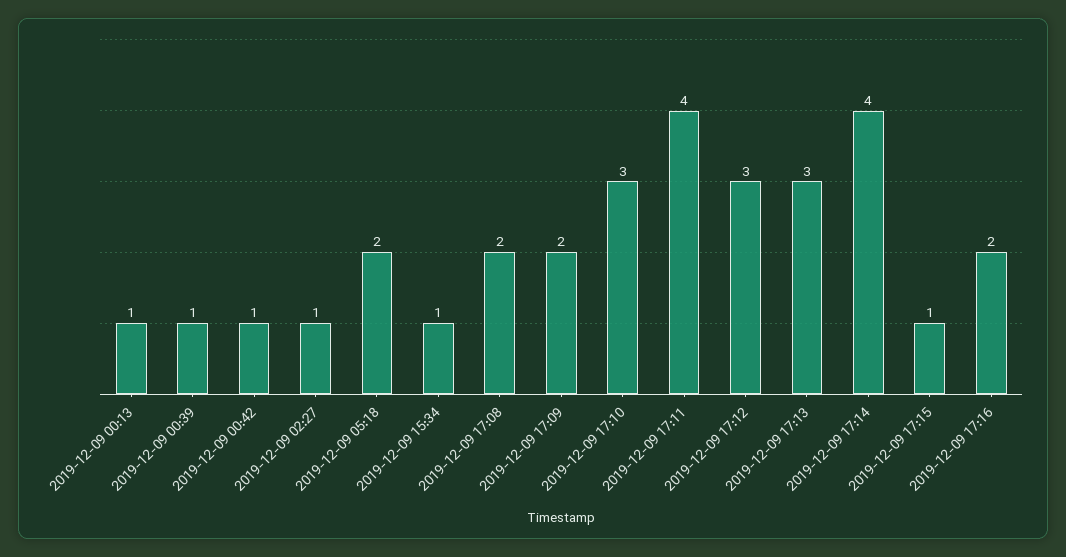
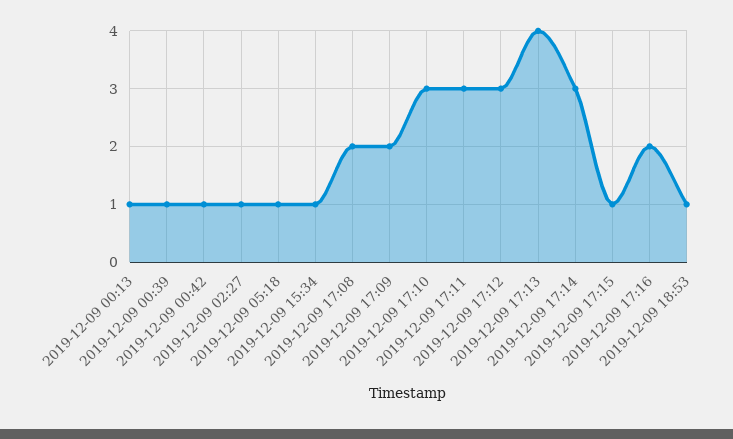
2019-12-09 05:18: 2 -> 1
2019-12-09 17:11: 4 -> 3
2019-12-09 17:13: 3 -> 4
2019-12-09 17:14: 4 -> 3
2019-12-09 18:53: none -> 1

